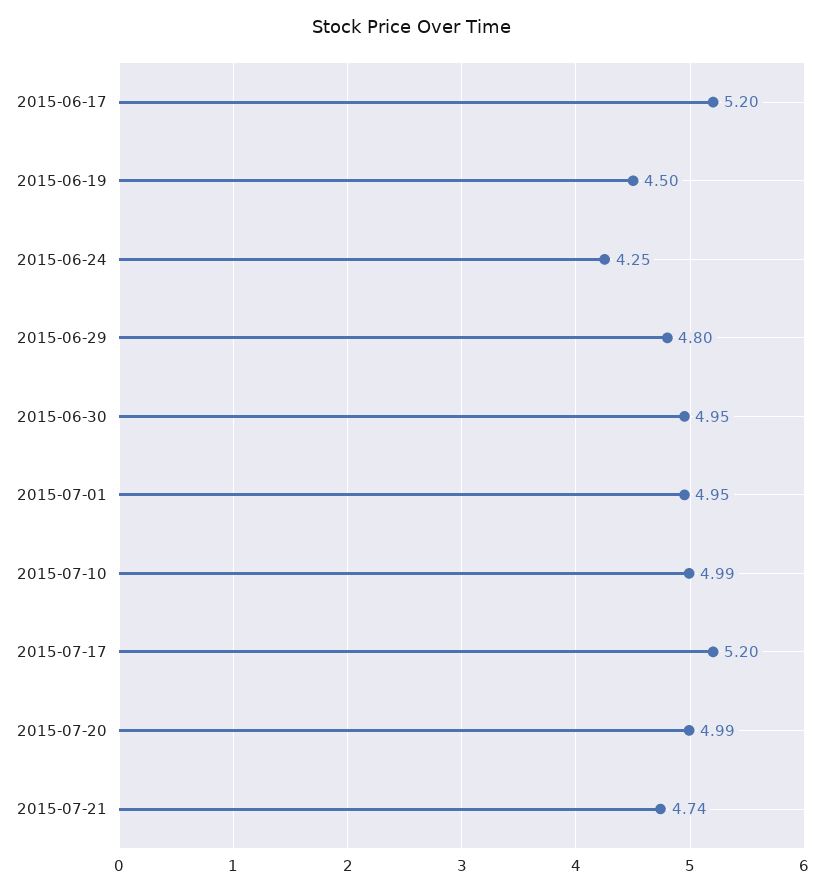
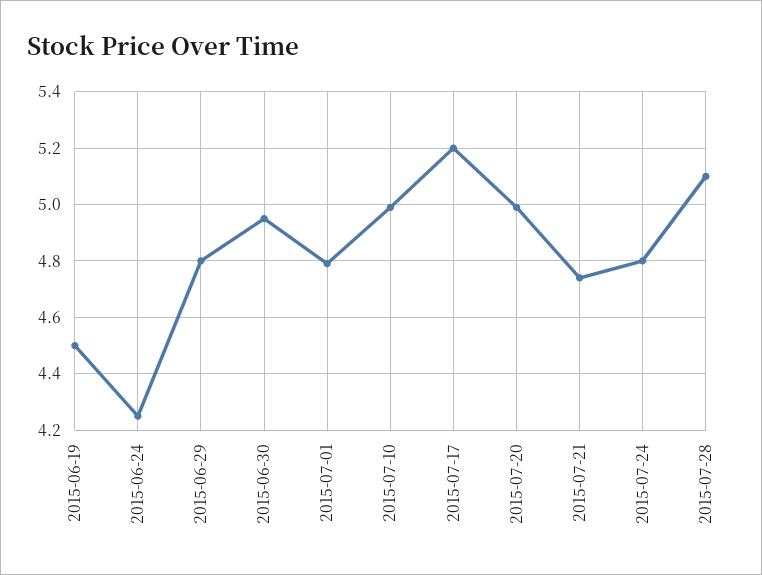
2015-06-17: 5.2 -> none
2015-07-01: 4.95 -> 4.8
2015-07-24: none -> 4.8
2015-07-28: none -> 5.1

